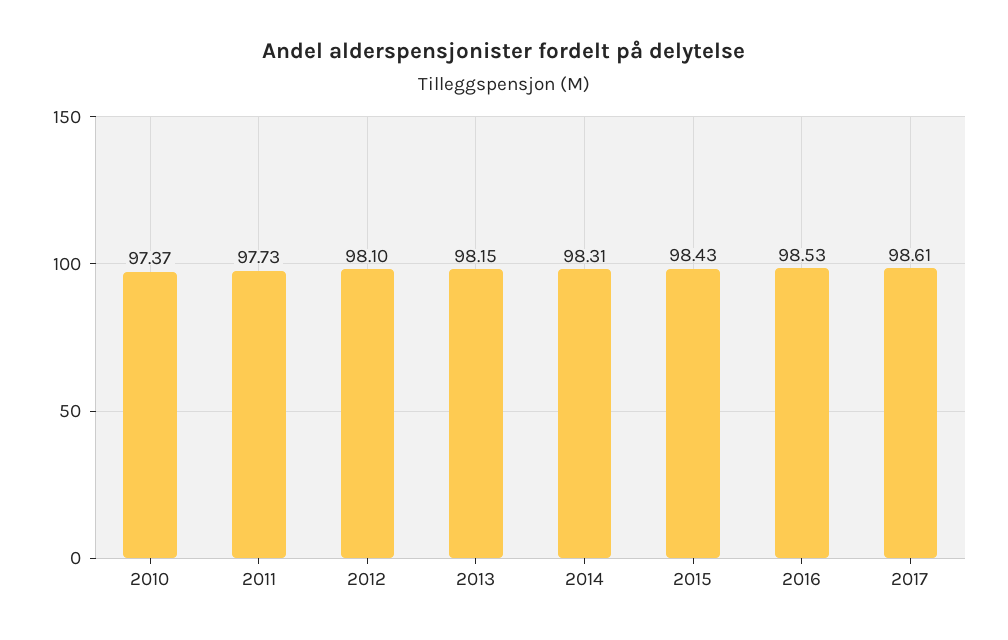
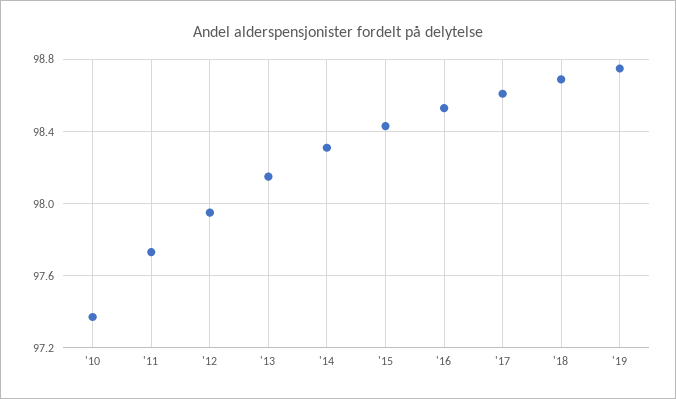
2012: 98.1 -> 97.95
'18: none -> 98.7
'19: none -> 98.75

